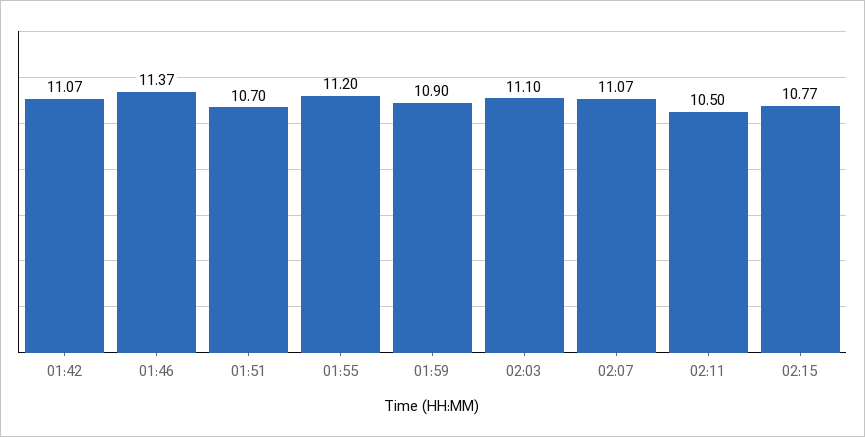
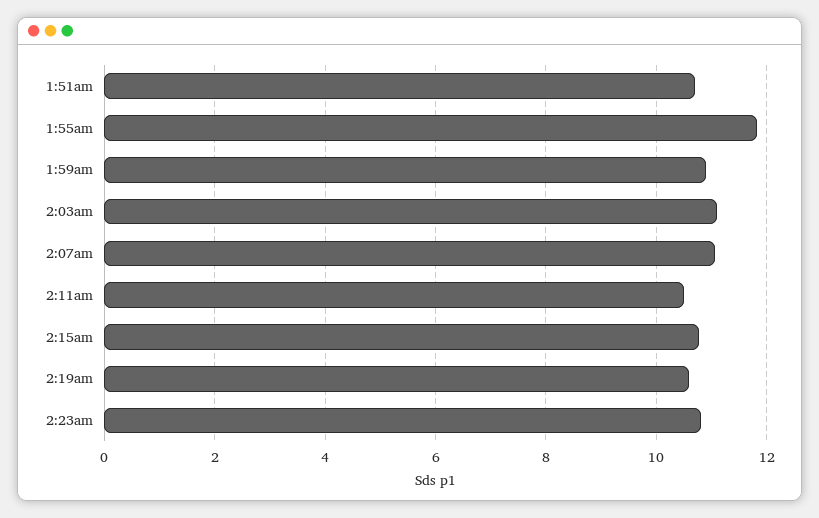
01:42: 11.07 -> none
01:46: 11.37 -> none
01:55: 11.2 -> 11.8
2:19am: none -> 10.6
2:23am: none -> 10.8

